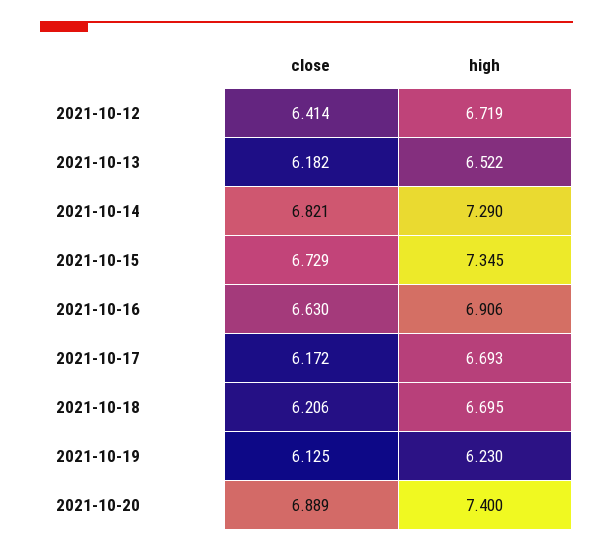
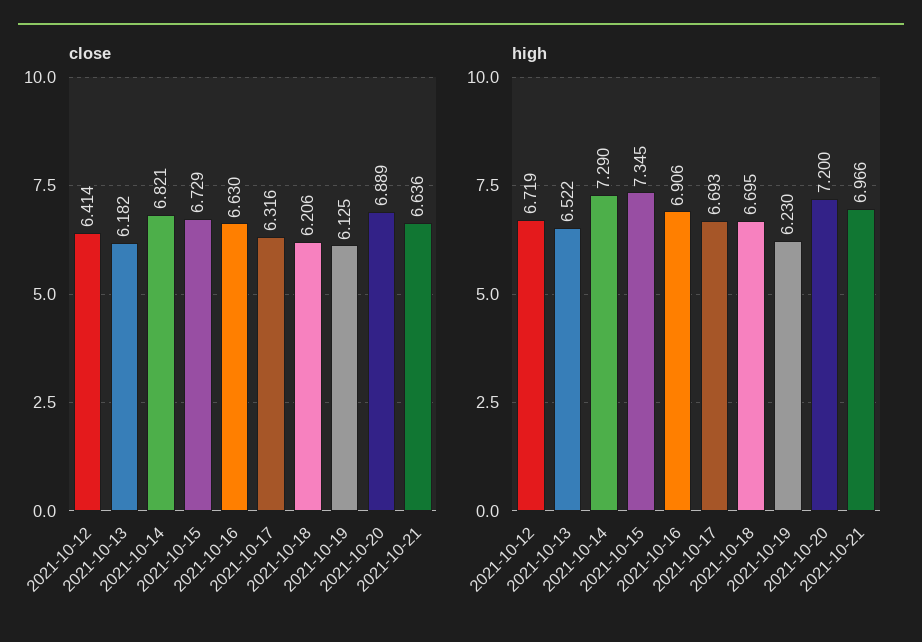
close, 2021-10-17: 6.172 -> 6.316
high, 2021-10-20: 7.4 -> 7.2
close, 2021-10-21: none -> 6.636
high, 2021-10-21: none -> 6.966

